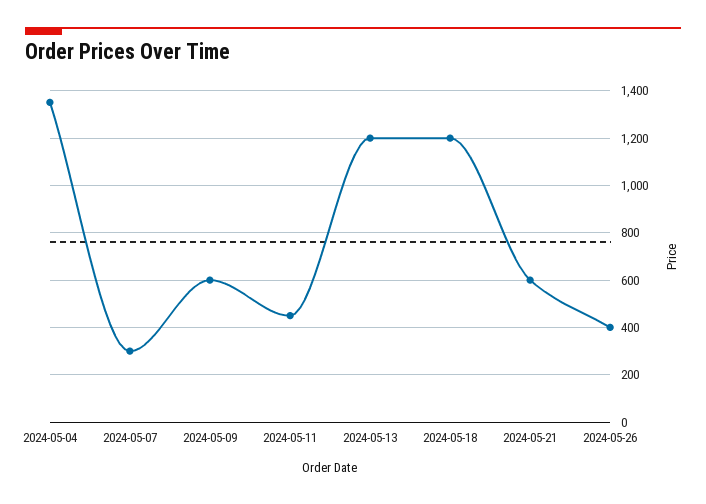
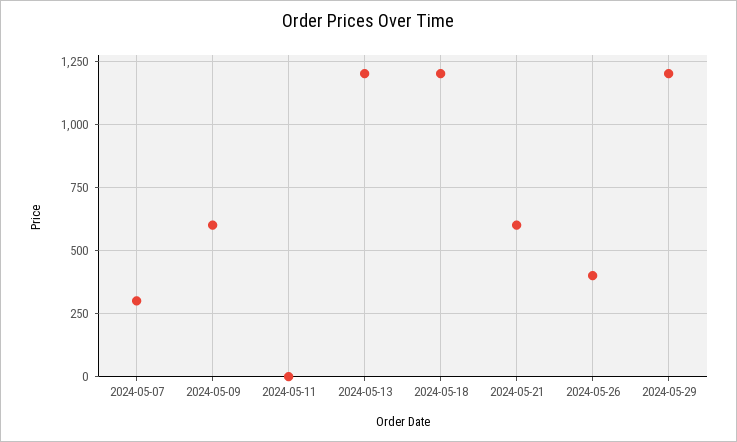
2024-05-04: 1350 -> none
2024-05-11: 450 -> 0
2024-05-29: none -> 1200

